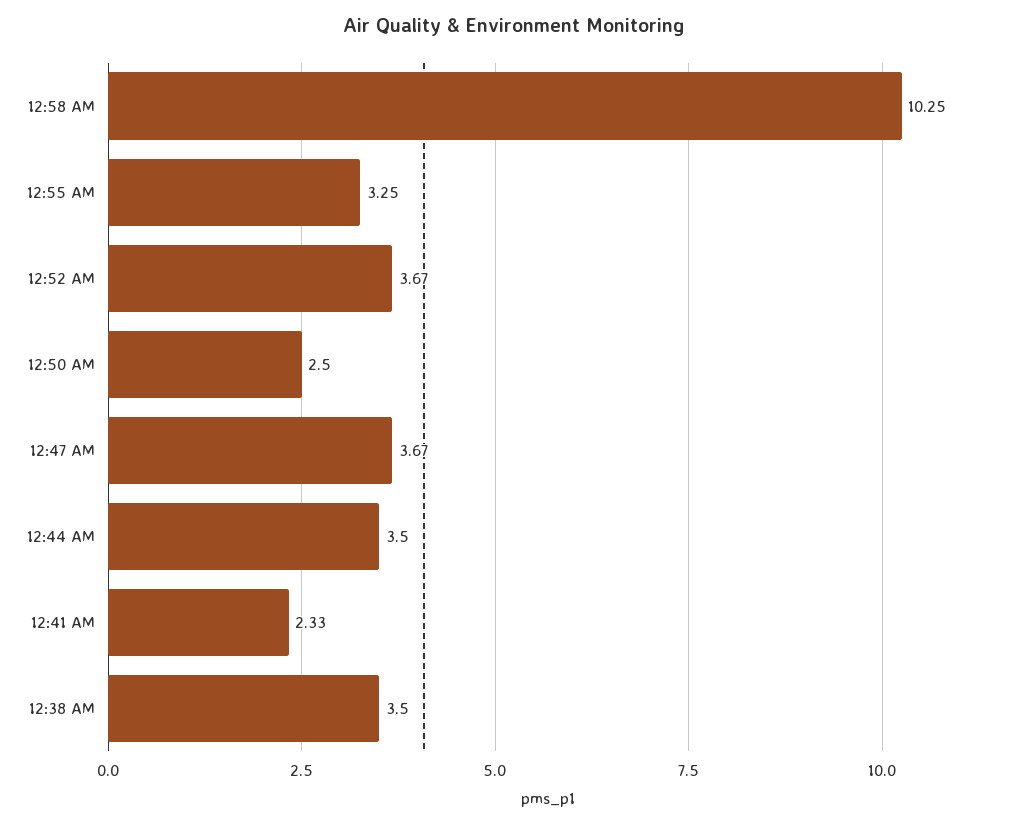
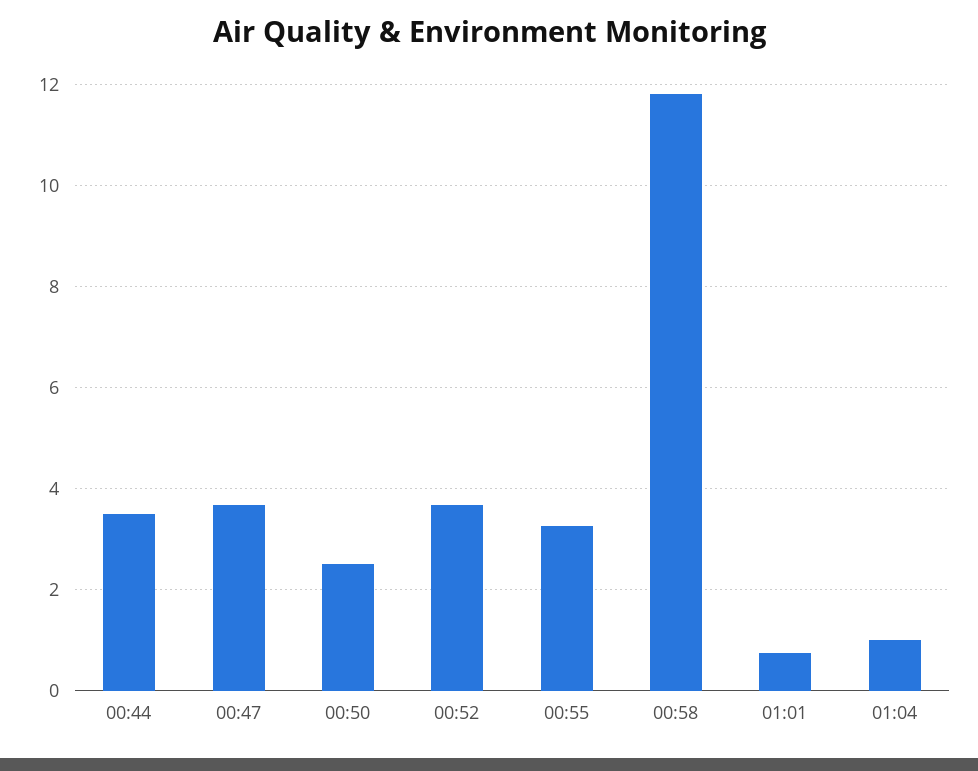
12:58 AM: 10.25 -> 11.8
12:41 AM: 2.33 -> none
12:38 AM: 3.5 -> none
01:01: none -> 0.8
01:04: none -> 1

